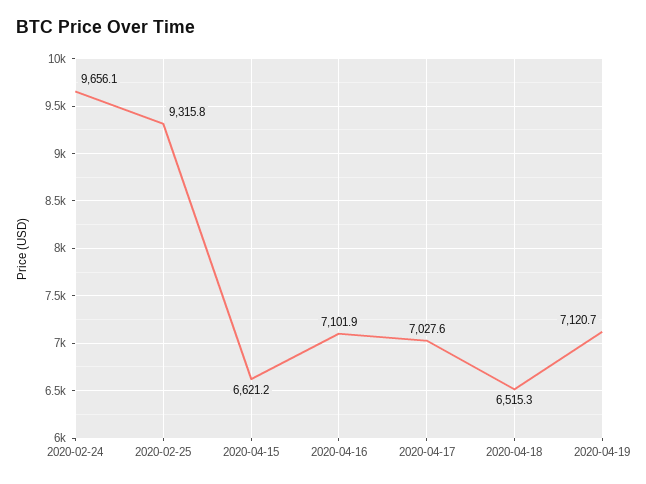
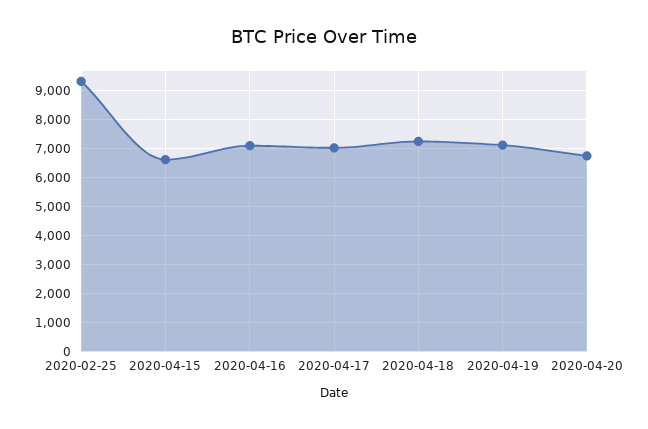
2020-02-24: 9656.1 -> none
2020-04-18: 6515.3 -> 7250
2020-04-20: none -> 6750

